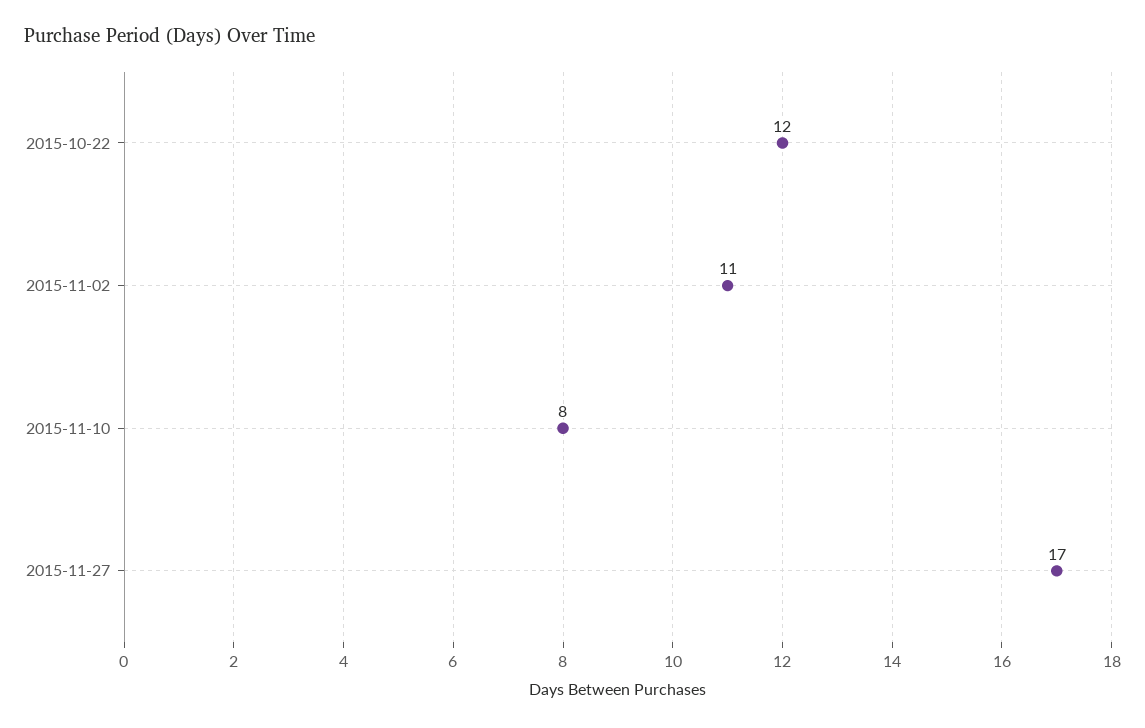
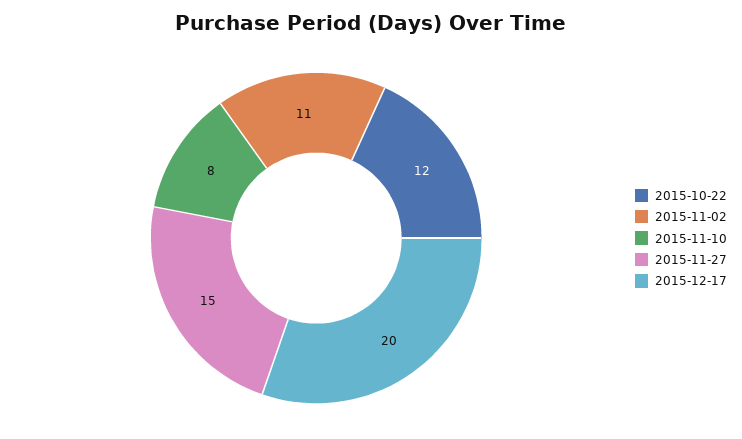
2015-11-27: 17 -> 15
2015-12-17: none -> 20

